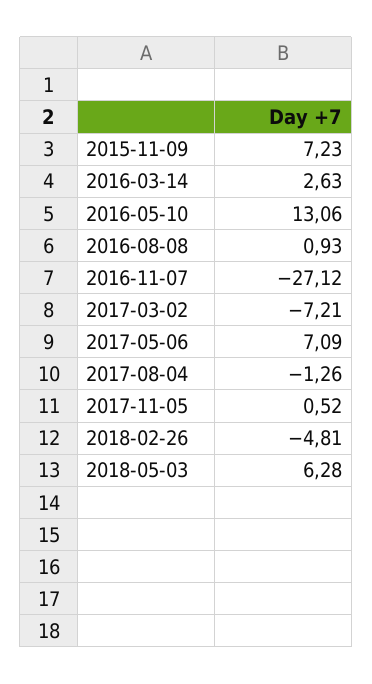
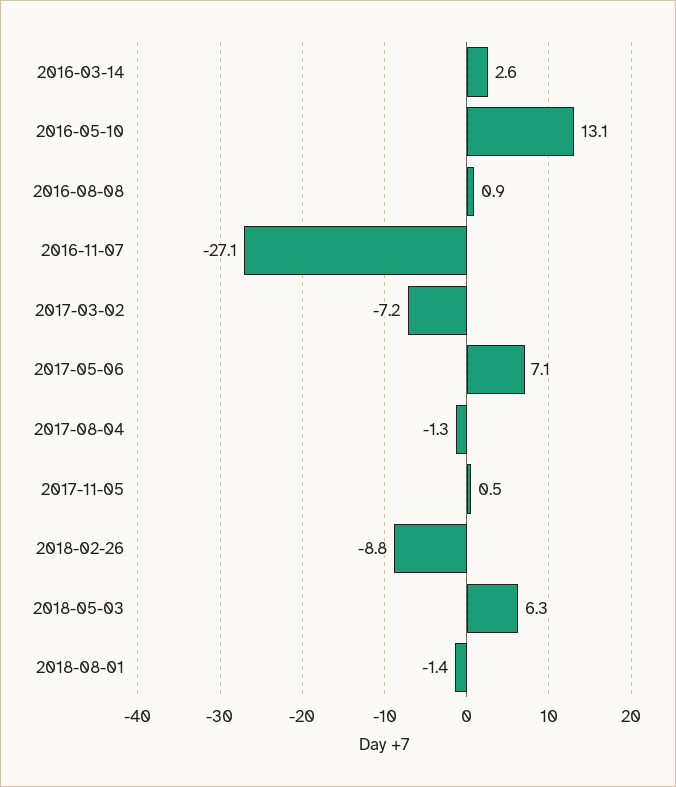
2015-11-09: 7.23 -> none
2018-02-26: -4.81 -> -8.8
2018-08-01: none -> -1.4

